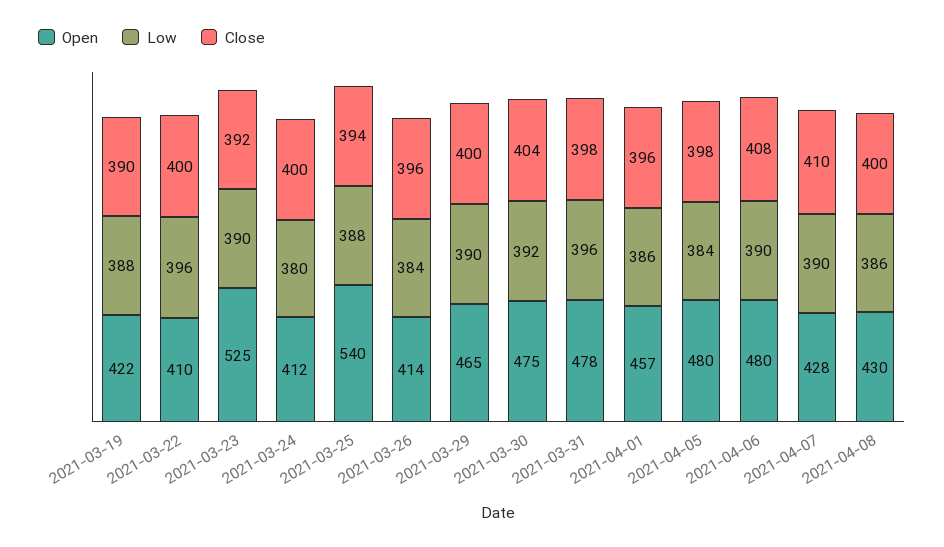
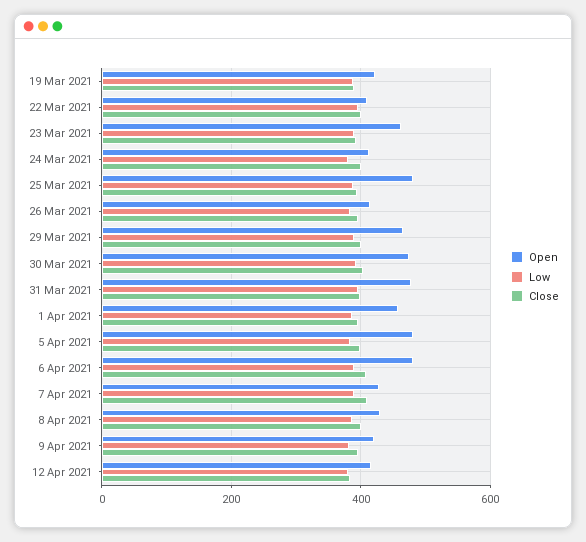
Open, 2021-03-23: 525 -> 460
Open, 2021-03-25: 540 -> 480
Open, 9 Apr 2021: none -> 420
Low, 9 Apr 2021: none -> 380
Close, 9 Apr 2021: none -> 400
Open, 12 Apr 2021: none -> 420
Low, 12 Apr 2021: none -> 380
Close, 12 Apr 2021: none -> 380

